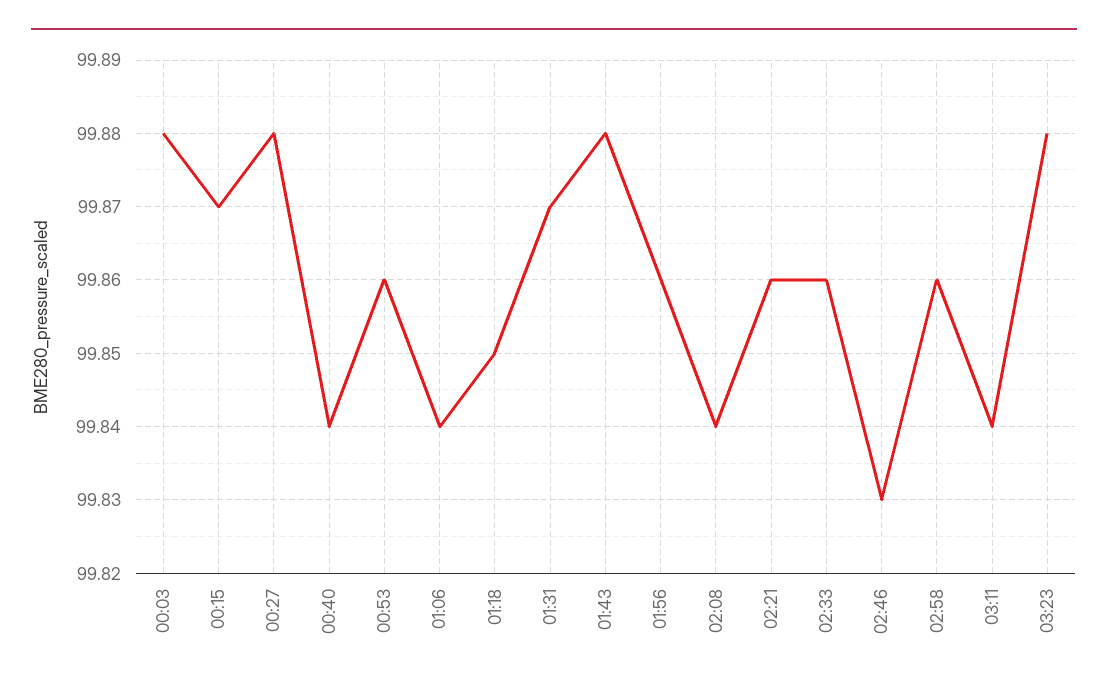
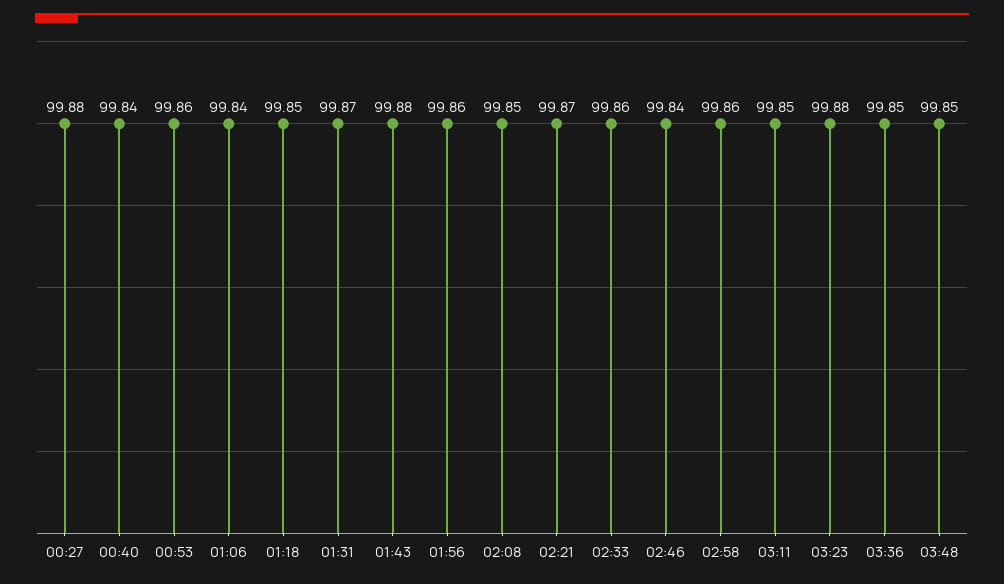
00:03: 99.88 -> none
00:15: 99.87 -> none
02:08: 99.84 -> 99.85
02:21: 99.86 -> 99.87
02:46: 99.83 -> 99.84
03:11: 99.84 -> 99.85
03:36: none -> 99.85
03:48: none -> 99.85

